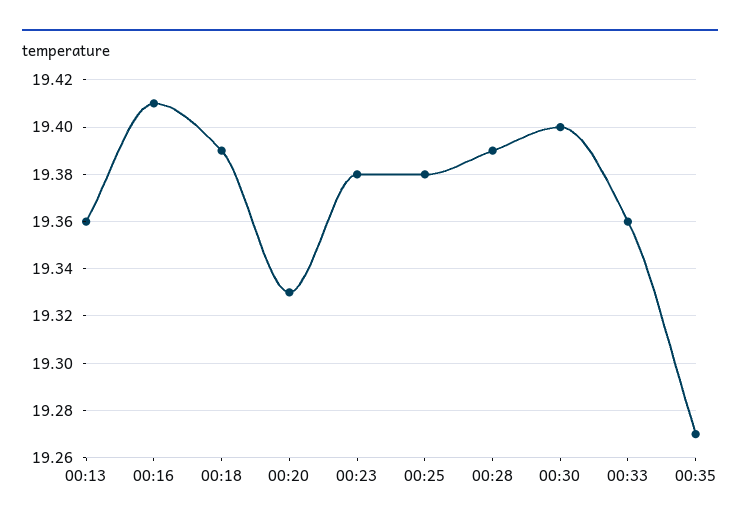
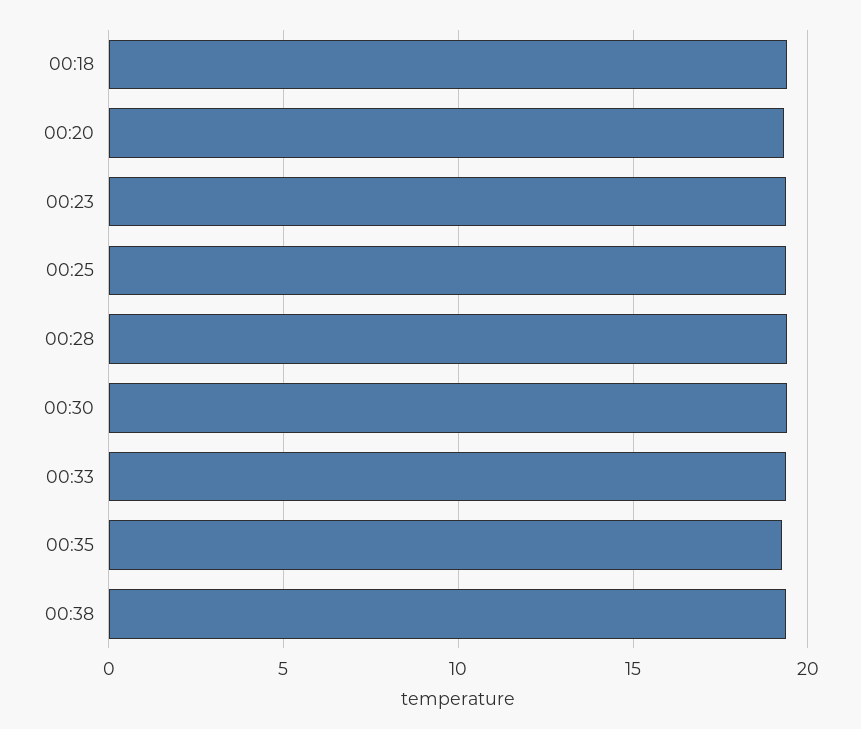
00:13: 19.36 -> none
00:16: 19.41 -> none
00:38: none -> 19.5

